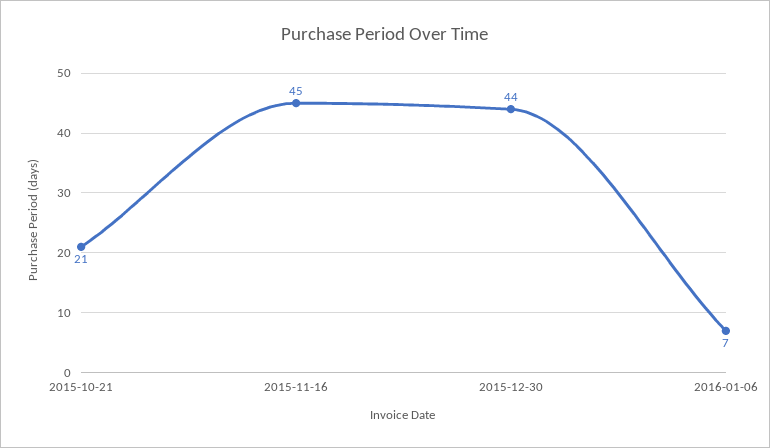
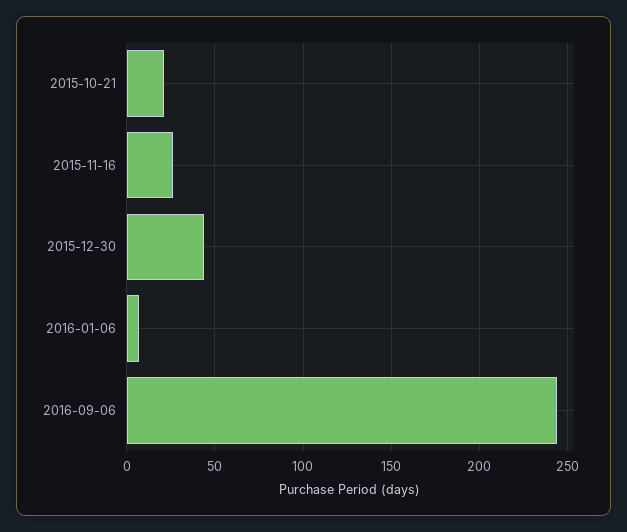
2015-11-16: 45 -> 25
2016-09-06: none -> 245

